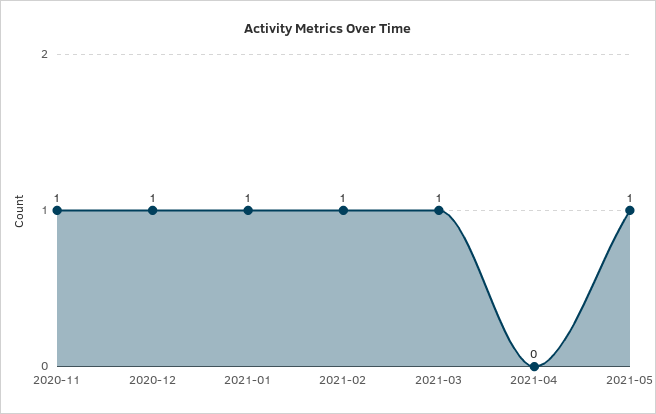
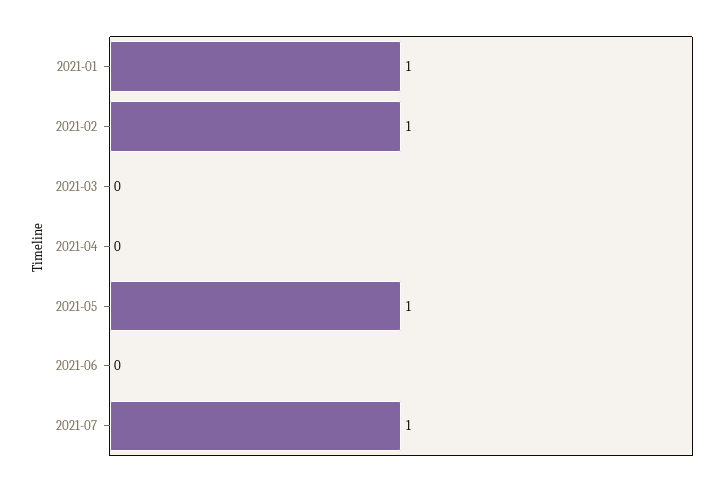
2020-11: 1 -> none
2020-12: 1 -> none
2021-03: 1 -> 0
2021-06: none -> 0
2021-07: none -> 1

